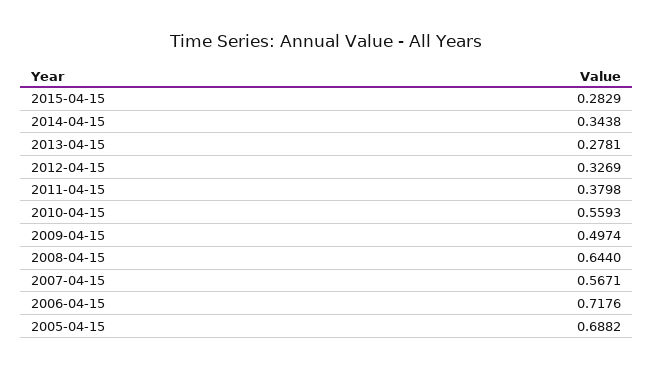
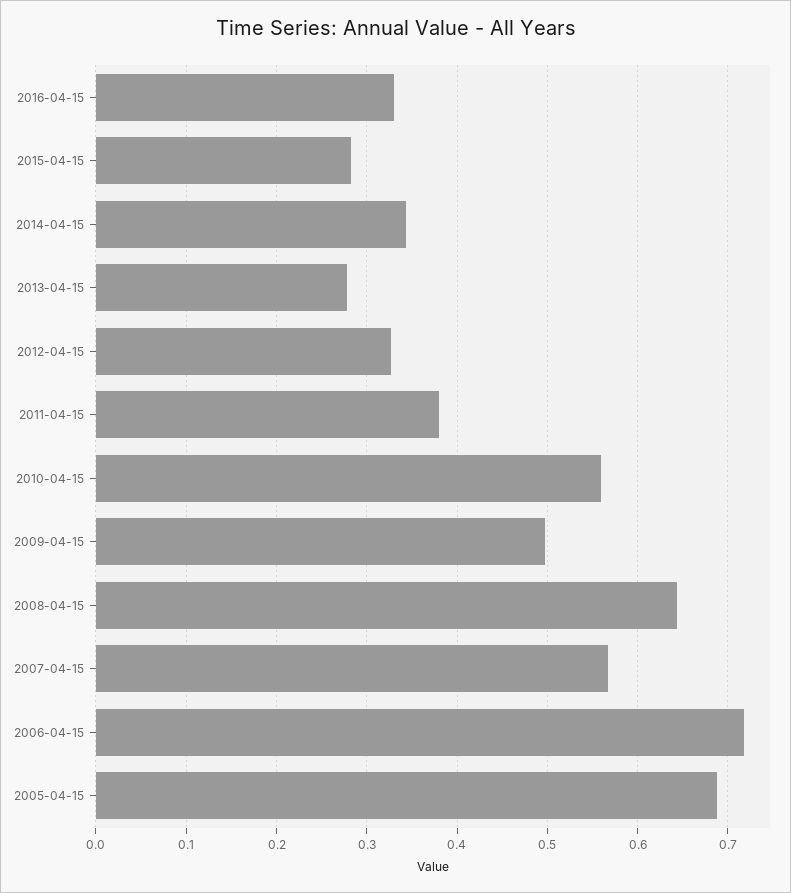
2016-04-15: none -> 0.33

